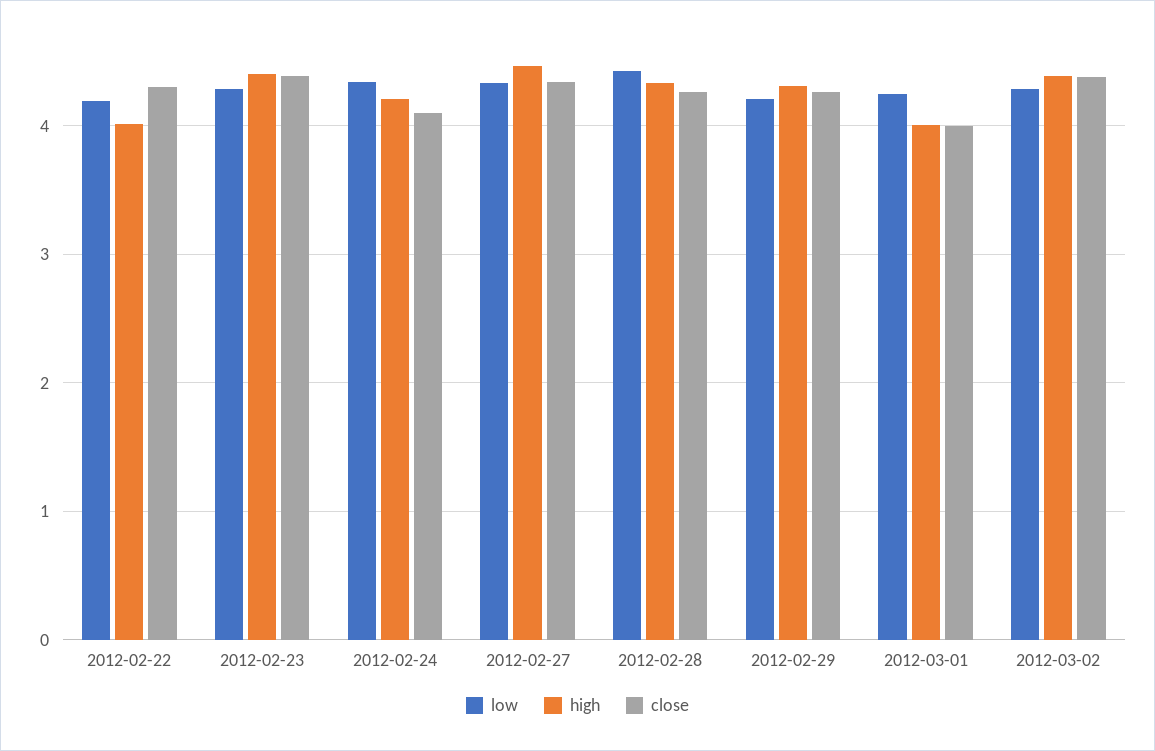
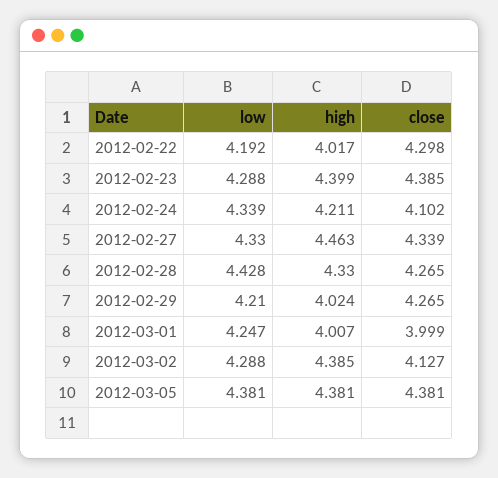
high, 2012-02-29: 4.3 -> 4.024
close, 2012-03-02: 4.4 -> 4.127
low, 2012-03-05: none -> 4.381
high, 2012-03-05: none -> 4.381
close, 2012-03-05: none -> 4.381

